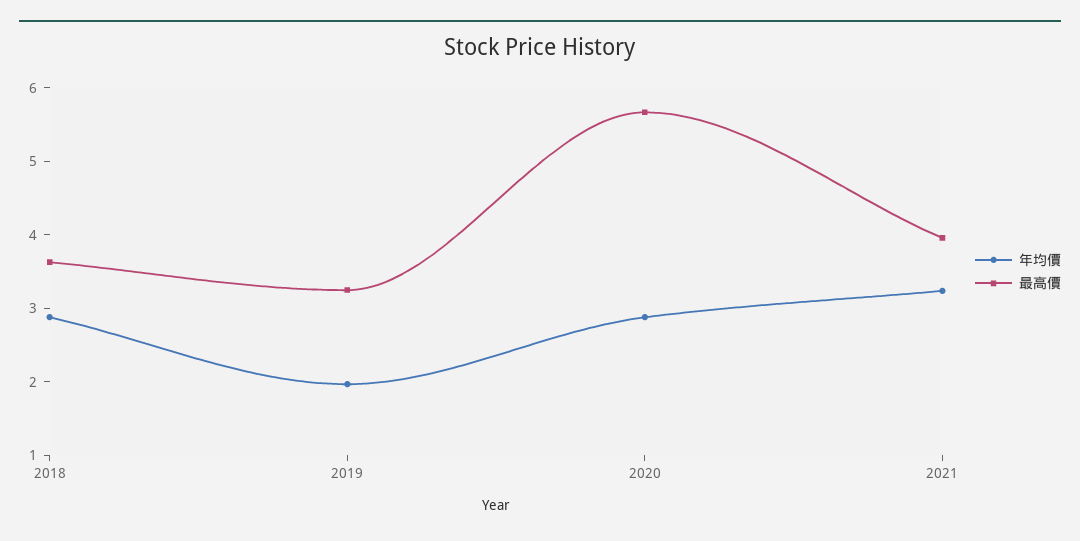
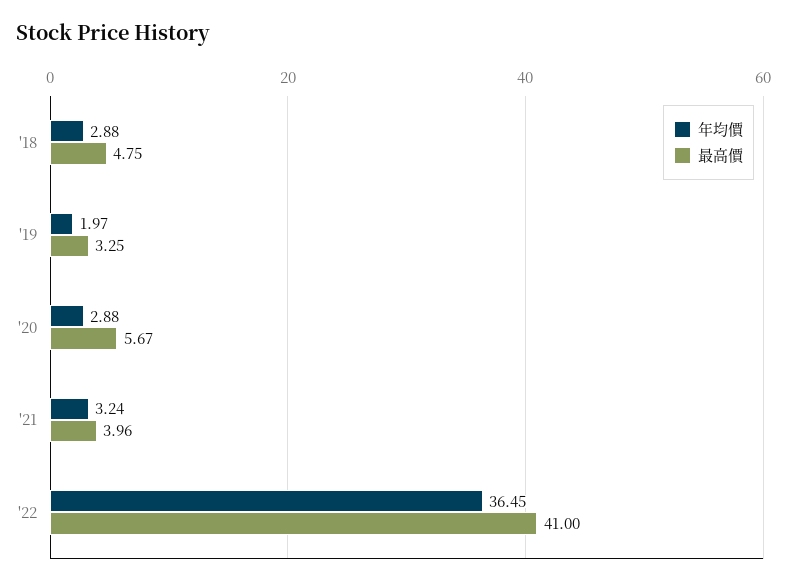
最高價, 2018: 3.6 -> 4.75
年均價, '22: none -> 36.45
最高價, '22: none -> 41

